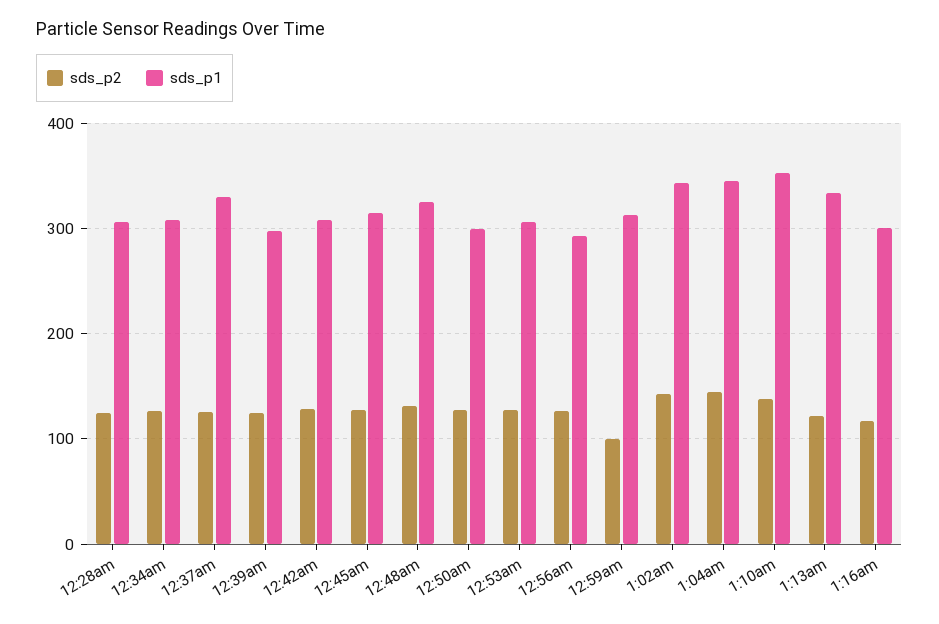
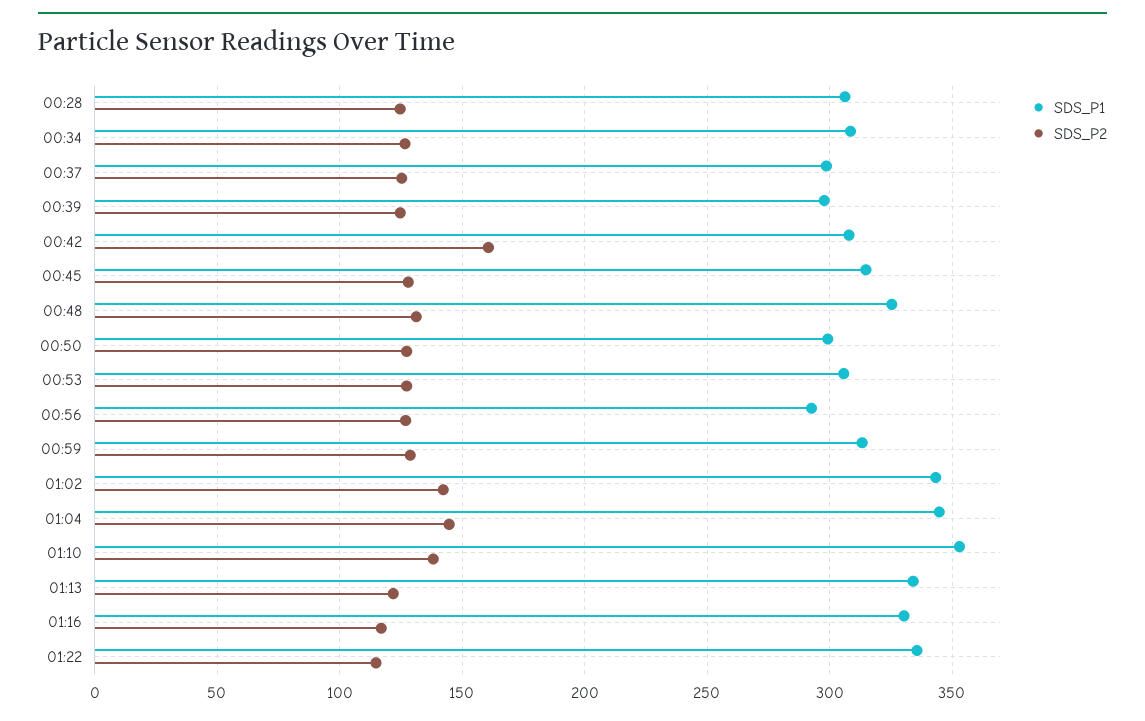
sds_p1, 12:37am: 330 -> 300
sds_p2, 12:42am: 130 -> 160
sds_p2, 12:59am: 100 -> 130
sds_p1, 1:16am: 300 -> 330
sds_p1, 01:22: none -> 335
sds_p2, 01:22: none -> 115

